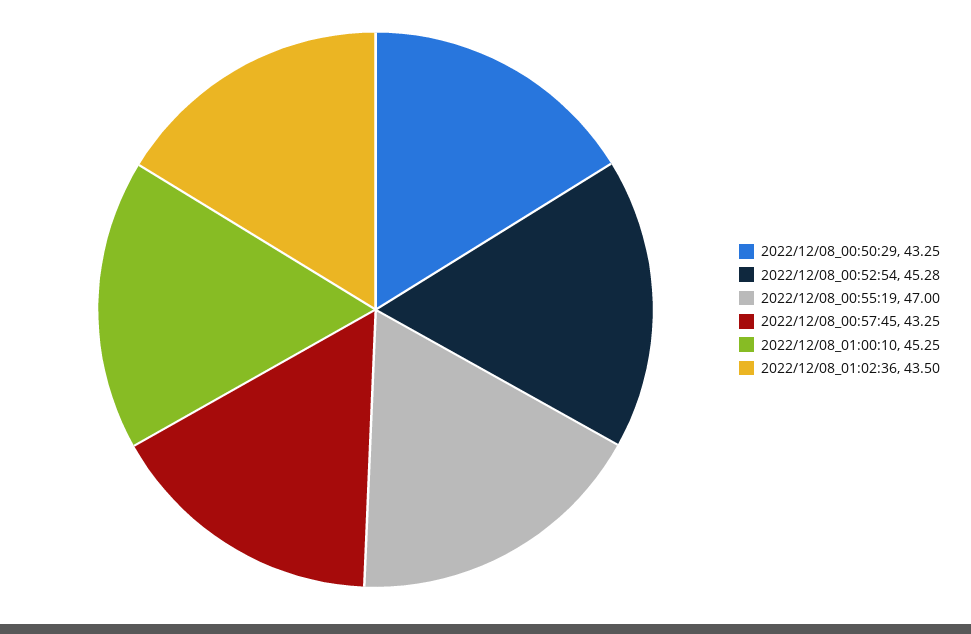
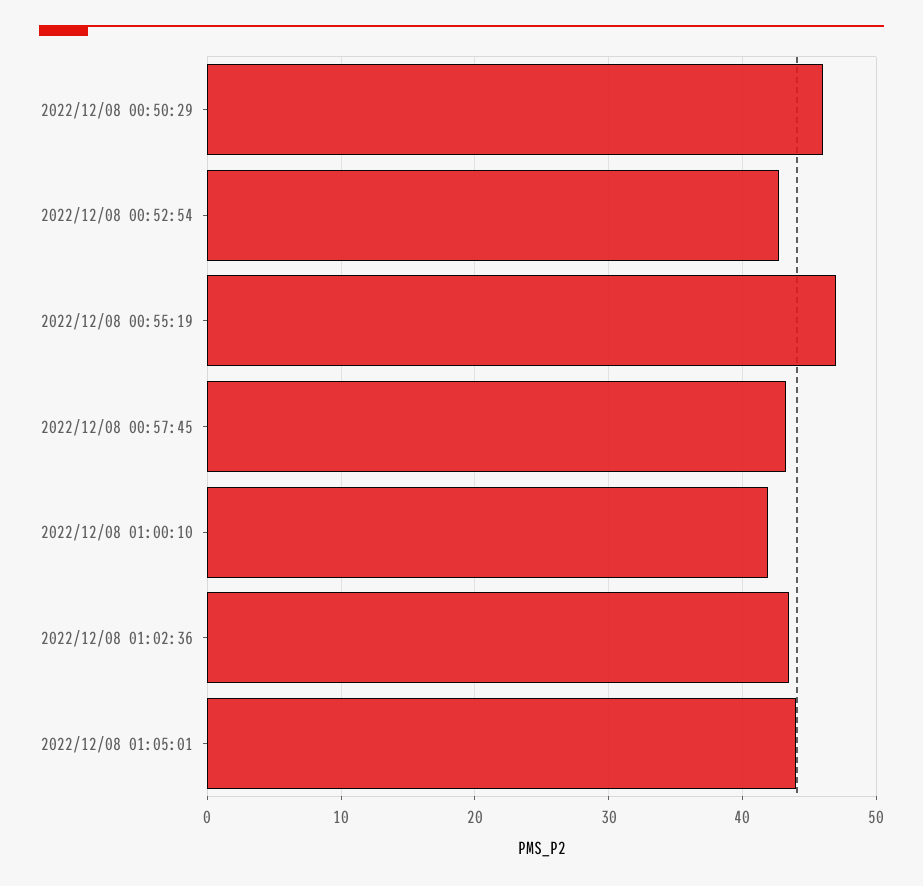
2022/12/08_00:50:29: 43.25 -> 46
2022/12/08_00:52:54: 45.28 -> 43
2022/12/08_01:00:10: 45.25 -> 42
2022/12/08 01:05:01: none -> 44

